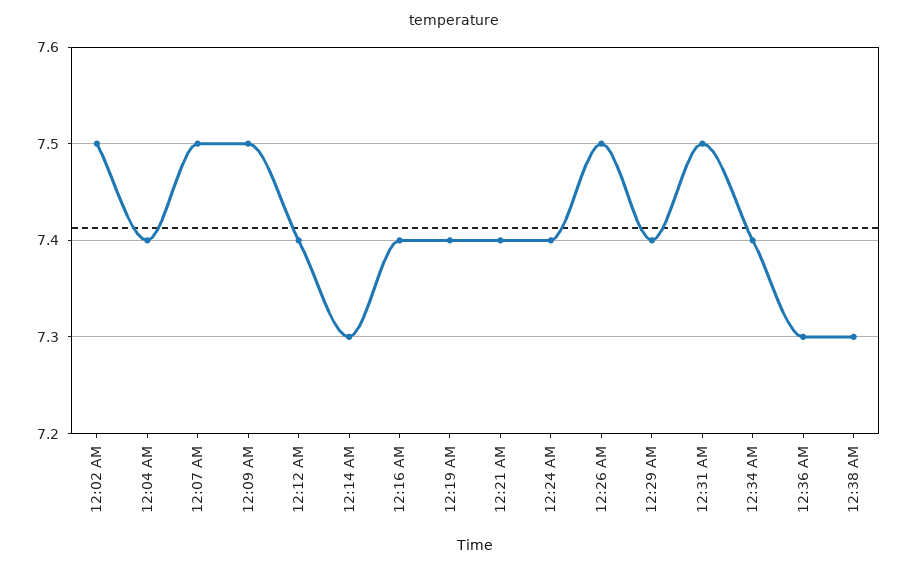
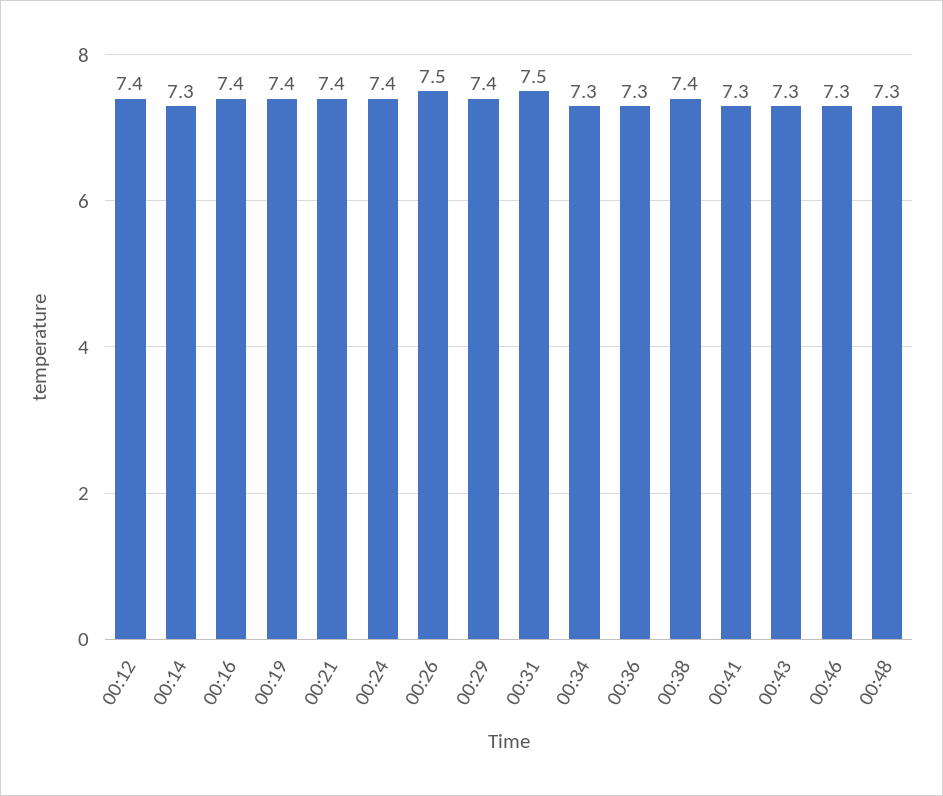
12:02 AM: 7.5 -> none
12:04 AM: 7.4 -> none
12:07 AM: 7.5 -> none
12:09 AM: 7.5 -> none
12:34 AM: 7.4 -> 7.3
12:38 AM: 7.3 -> 7.4
00:41: none -> 7.3
00:43: none -> 7.3
00:46: none -> 7.3
00:48: none -> 7.3

